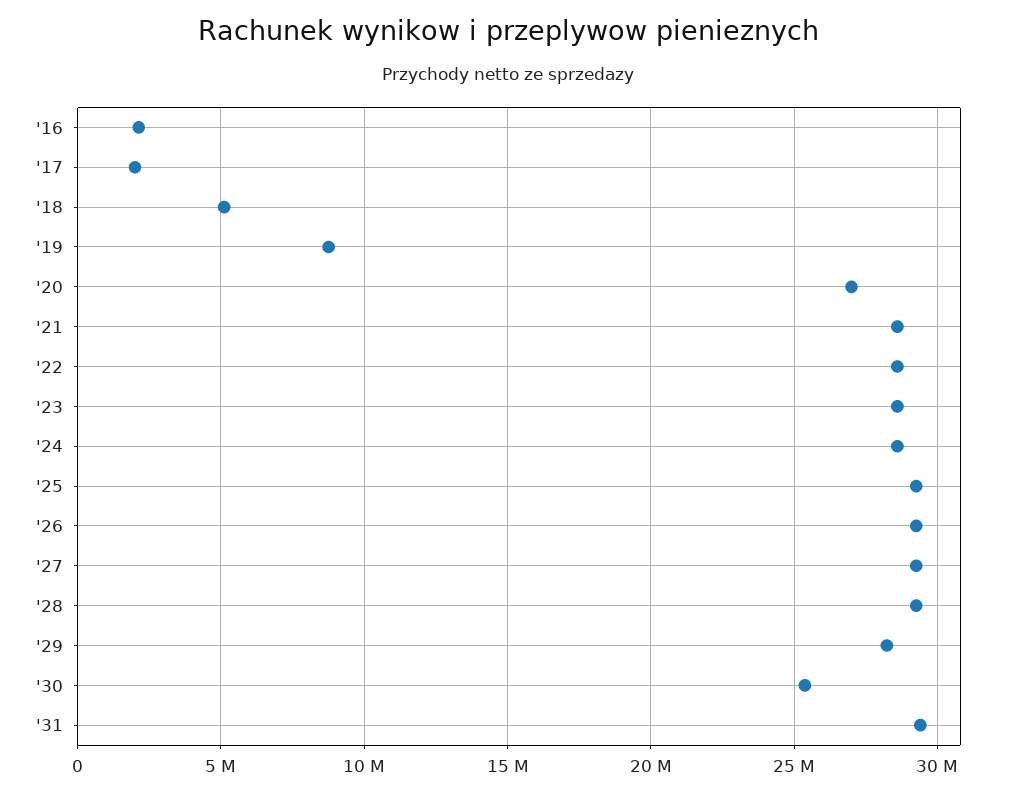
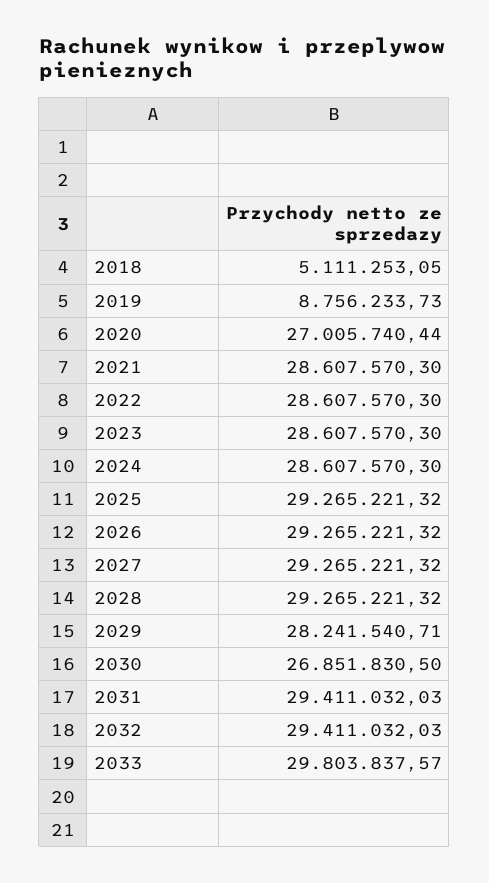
'16: 2000000 -> none
'17: 2000000 -> none
'30: 25500000 -> 26851830.5
2032: none -> 29411032.03
2033: none -> 29803837.57

